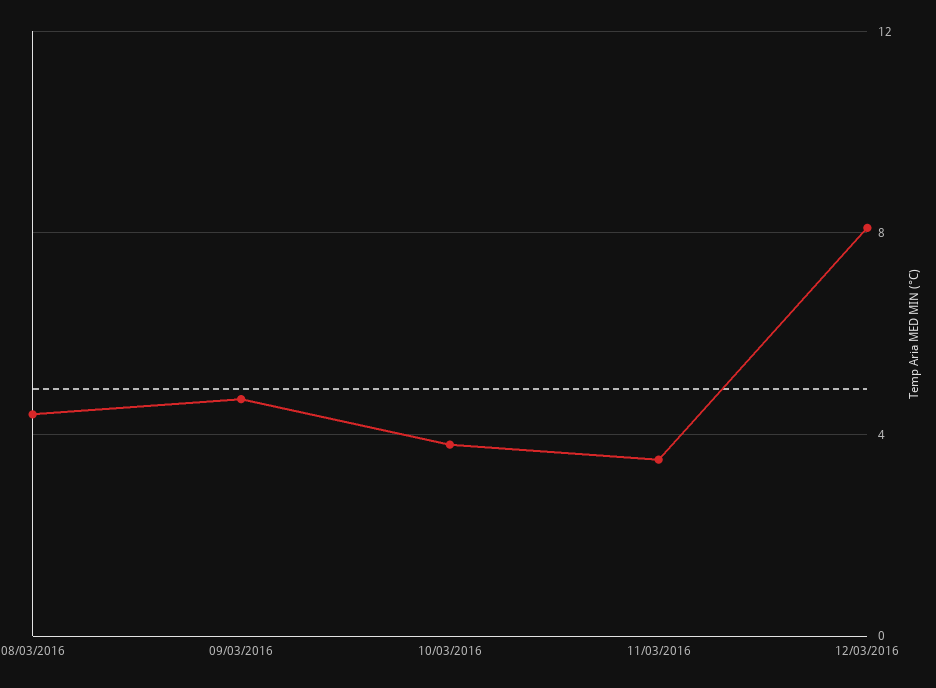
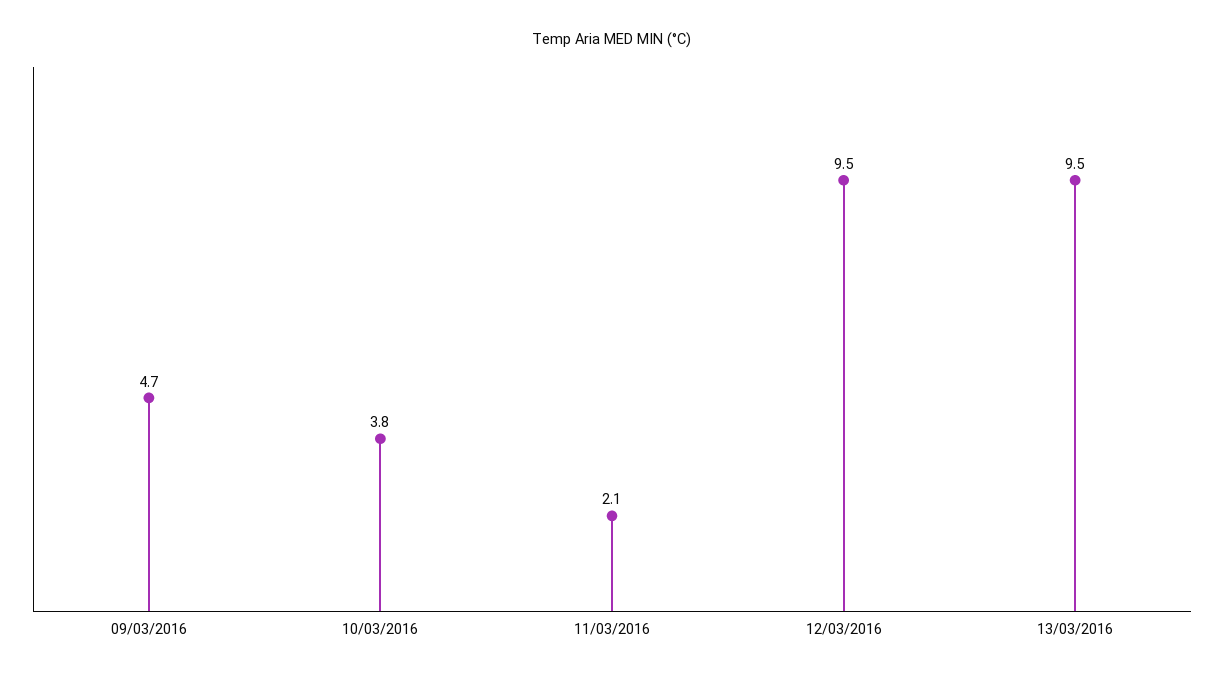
08/03/2016: 4.5 -> none
11/03/2016: 3.5 -> 2.1
12/03/2016: 8 -> 9.5
13/03/2016: none -> 9.5

